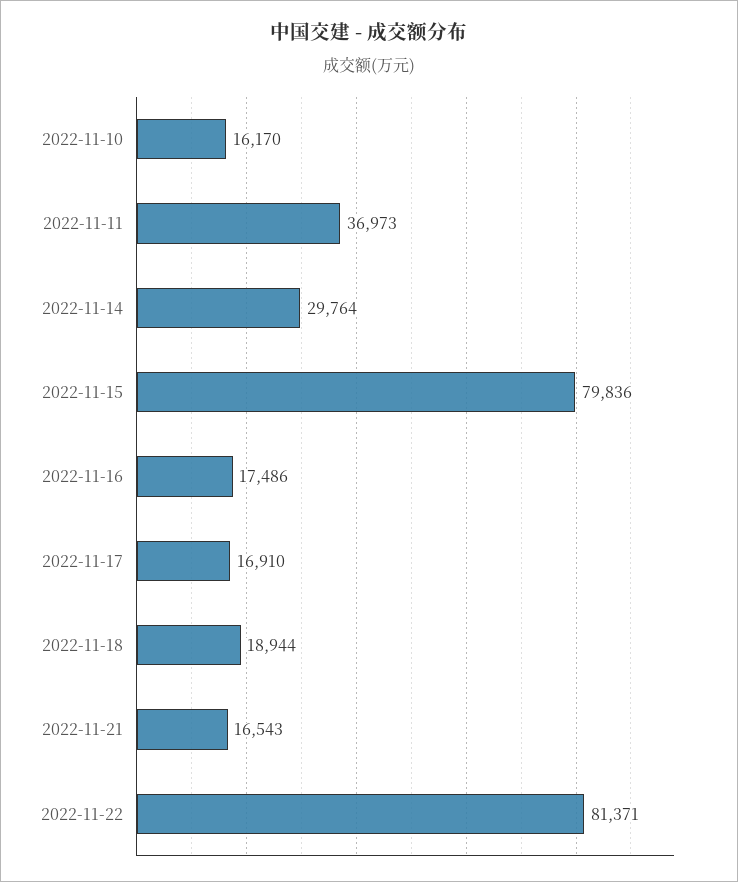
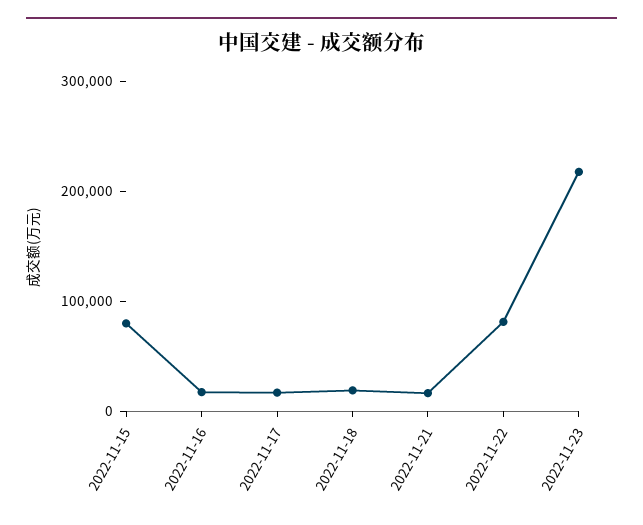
2022-11-10: 16170 -> none
2022-11-11: 36973 -> none
2022-11-14: 29764 -> none
2022-11-23: none -> 220000

